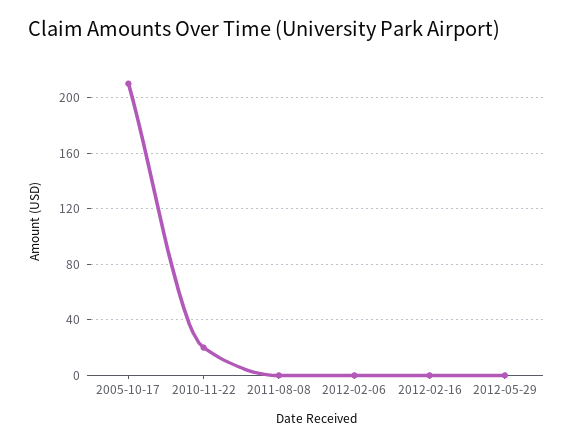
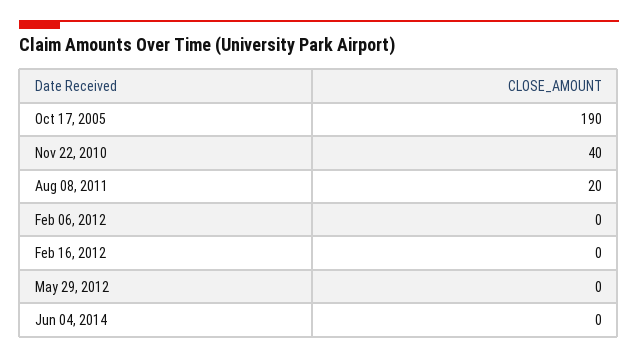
2005-10-17: 210 -> 190
2010-11-22: 20 -> 40
2011-08-08: 0 -> 20
Jun 04, 2014: none -> 0

